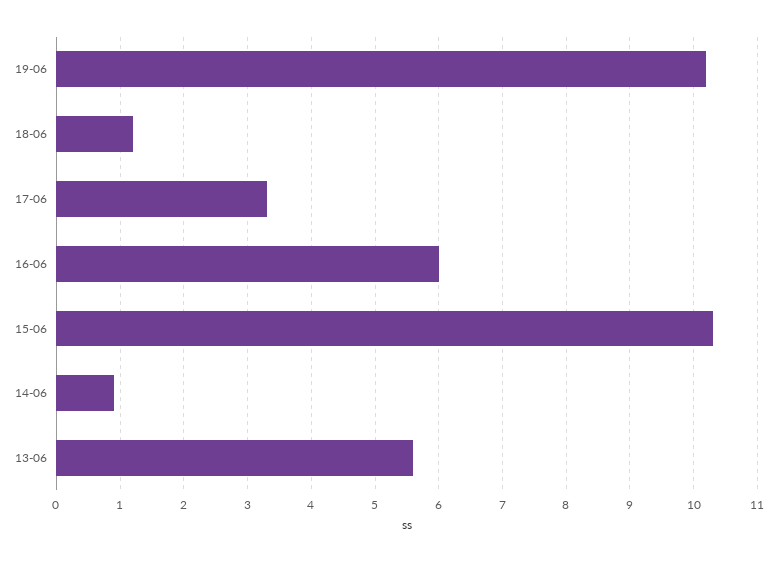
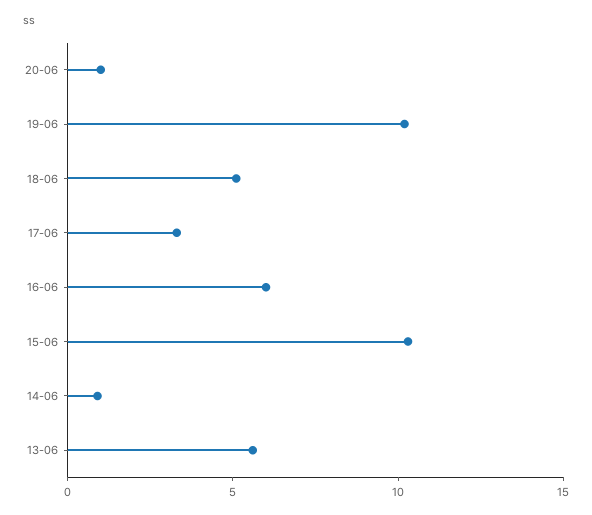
18-06: 1.2 -> 5
20-06: none -> 1

